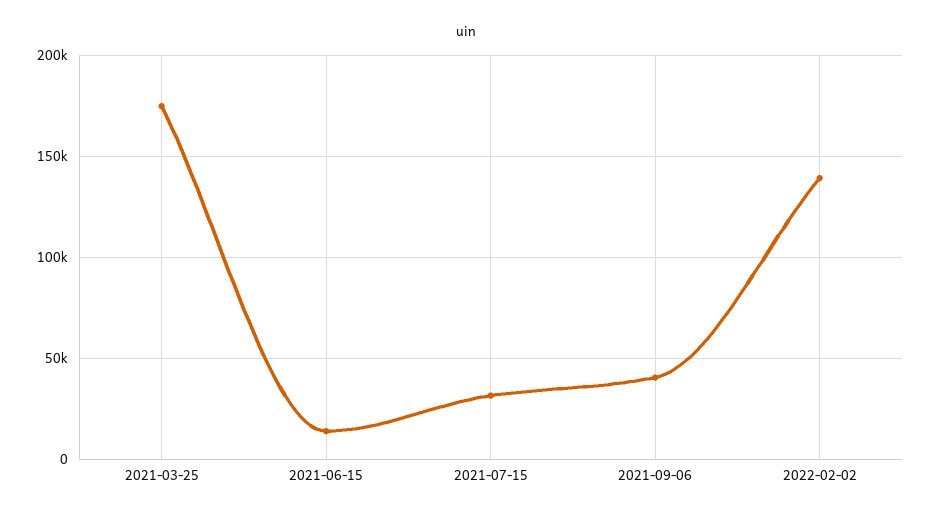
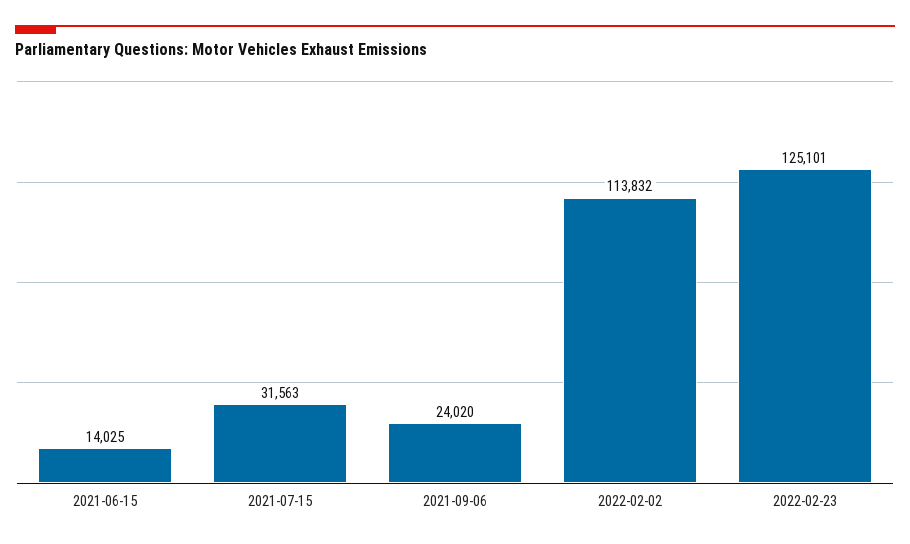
2021-03-25: 175000 -> none
2021-09-06: 40000 -> 24020
2022-02-02: 140000 -> 113832
2022-02-23: none -> 125101

